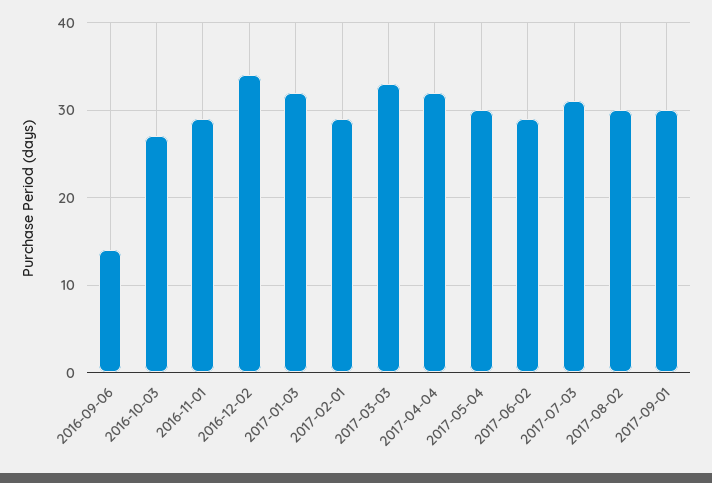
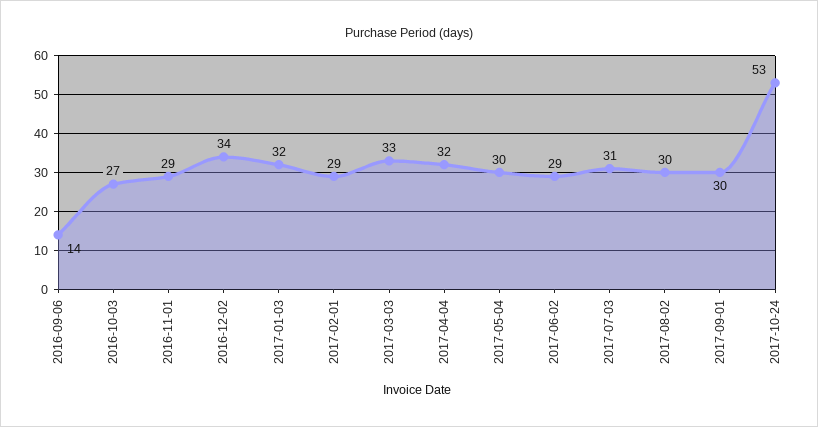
2017-10-24: none -> 53

